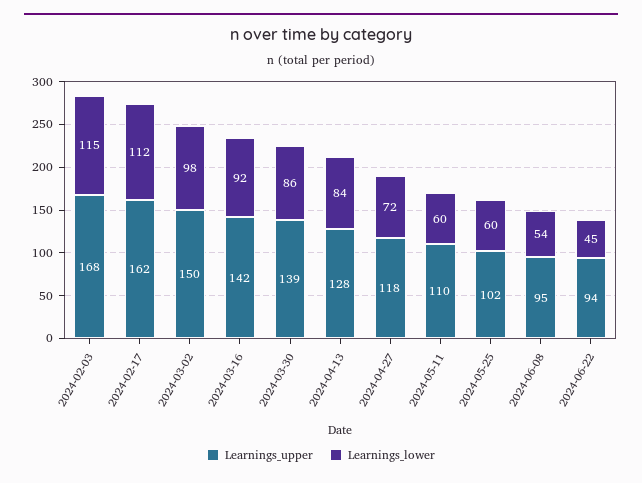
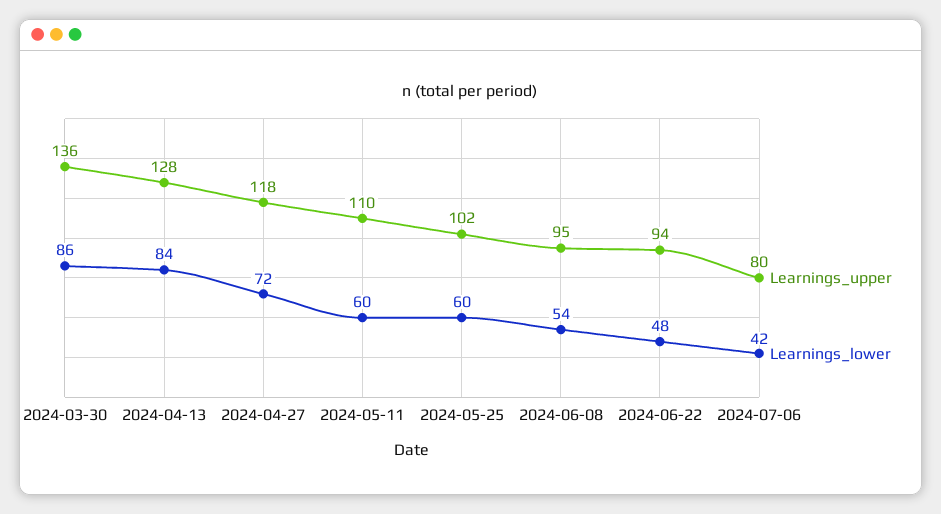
Learnings_upper, 2024-02-03: 168 -> none
Learnings_lower, 2024-02-03: 115 -> none
Learnings_upper, 2024-02-17: 162 -> none
Learnings_lower, 2024-02-17: 112 -> none
Learnings_upper, 2024-03-02: 150 -> none
Learnings_lower, 2024-03-02: 98 -> none
Learnings_upper, 2024-03-16: 142 -> none
Learnings_lower, 2024-03-16: 92 -> none
Learnings_upper, 2024-03-30: 139 -> 136
Learnings_lower, 2024-06-22: 45 -> 48
Learnings_upper, 2024-07-06: none -> 80
Learnings_lower, 2024-07-06: none -> 42

